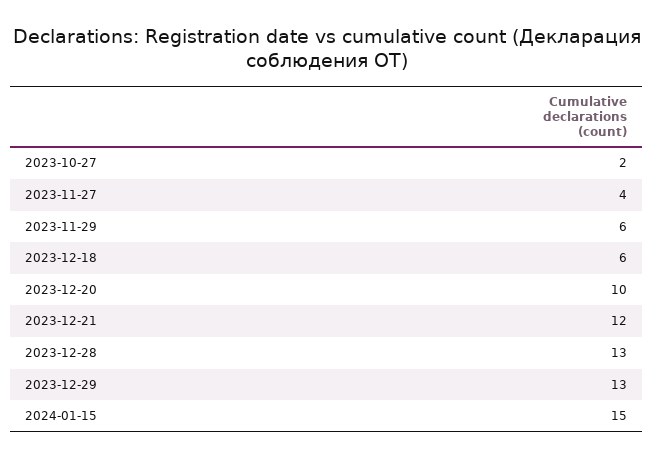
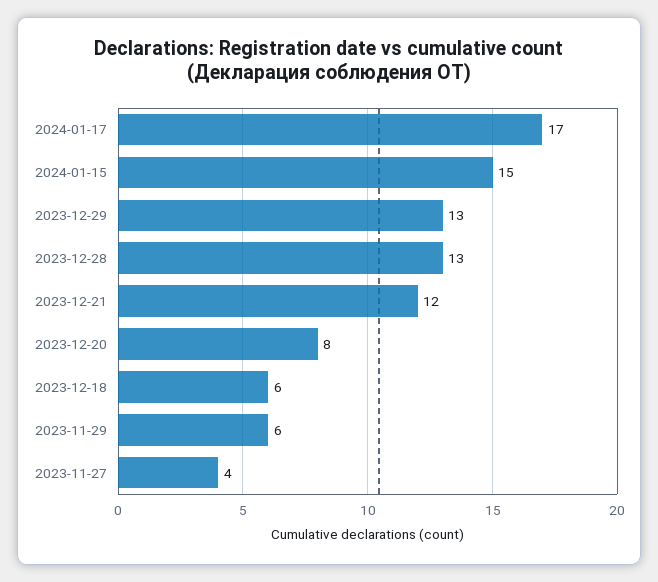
2023-10-27: 2 -> none
2023-12-20: 10 -> 8
2024-01-17: none -> 17

